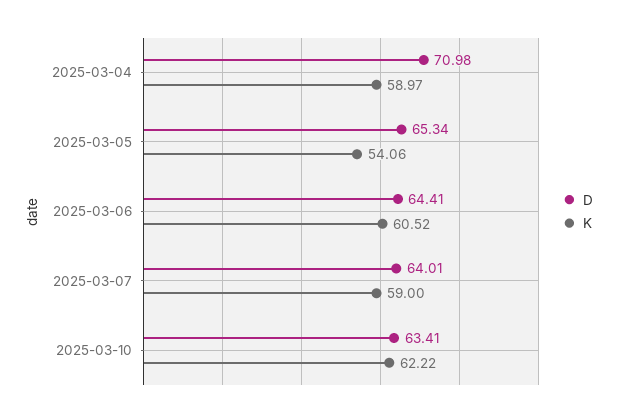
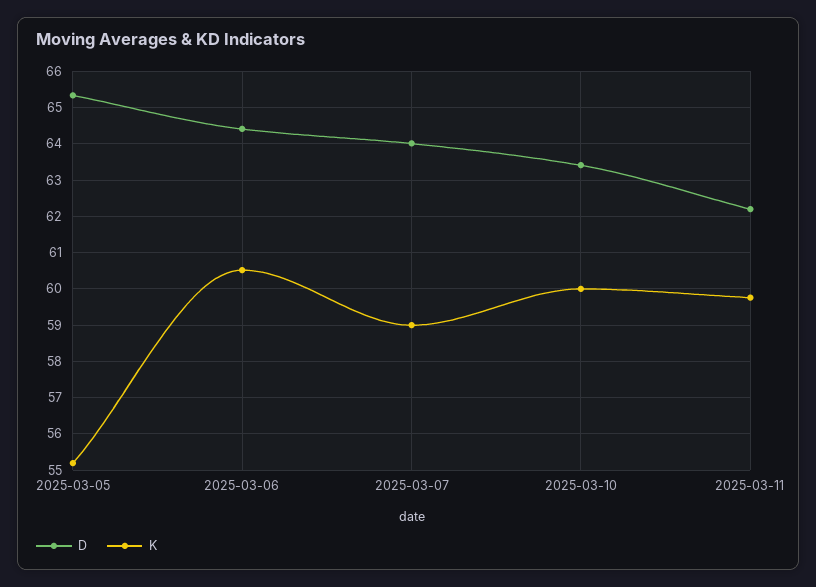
D, 2025-03-04: 70.98 -> none
K, 2025-03-04: 58.97 -> none
K, 2025-03-05: 54.06 -> 55.2
K, 2025-03-10: 62.22 -> 60
D, 2025-03-11: none -> 62.2
K, 2025-03-11: none -> 59.8

